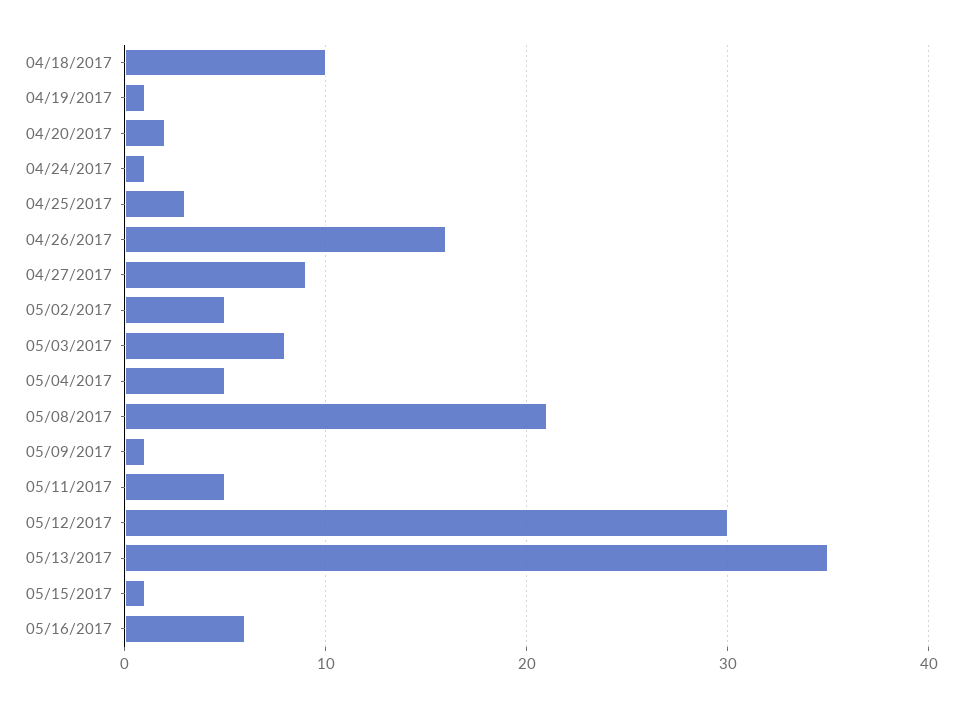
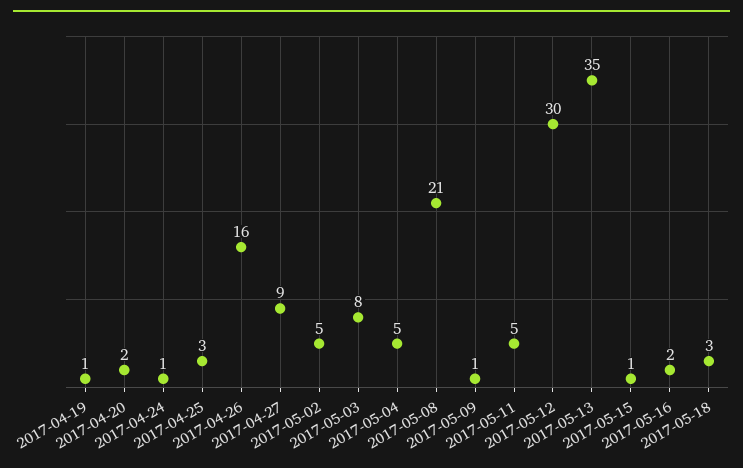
04/18/2017: 10 -> none
05/16/2017: 6 -> 2
2017-05-18: none -> 3

